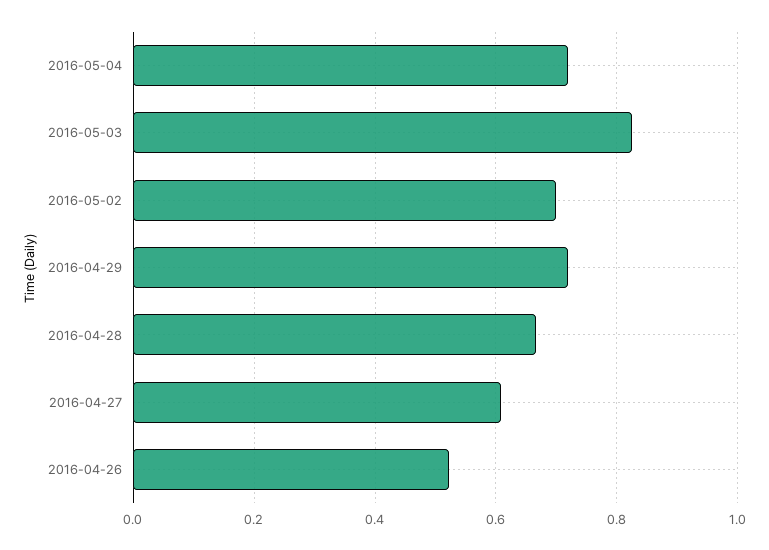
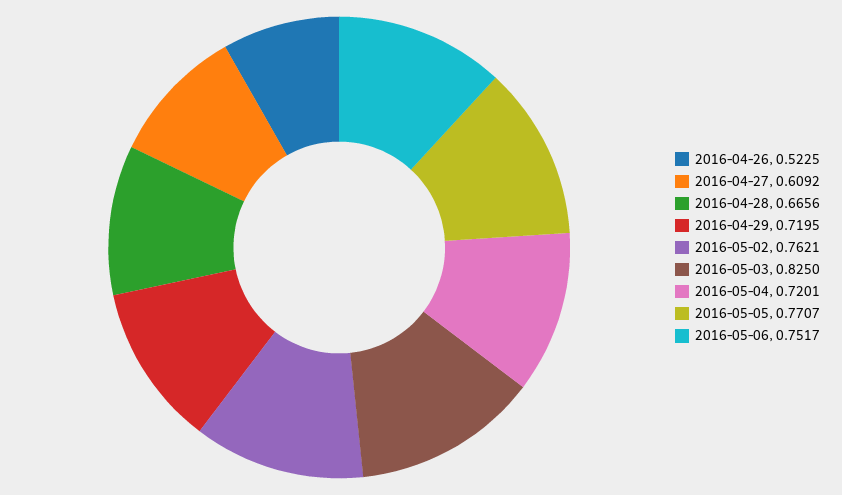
2016-05-02: 0.7 -> 0.7621
2016-05-05: none -> 0.7707
2016-05-06: none -> 0.7517

